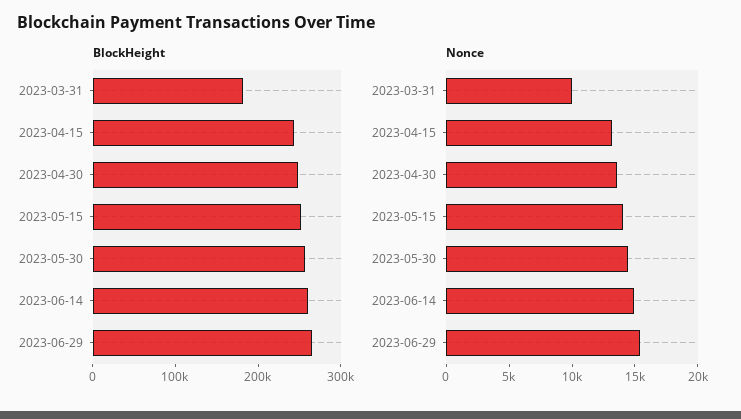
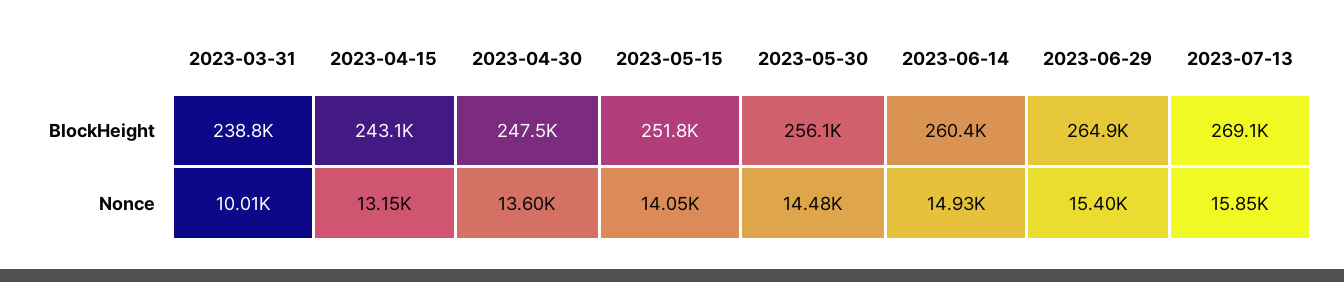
BlockHeight, 2023-03-31: 180000 -> 238800
BlockHeight, 2023-07-13: none -> 269100
Nonce, 2023-07-13: none -> 15850

